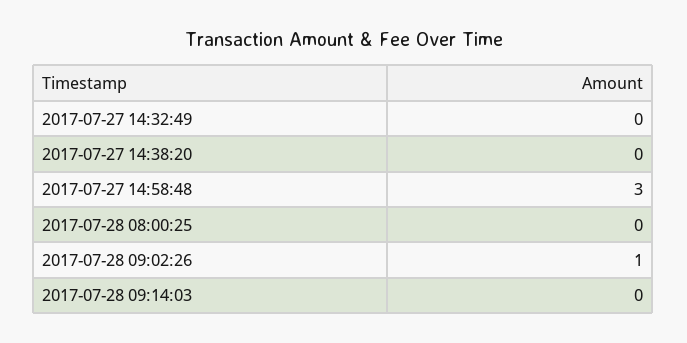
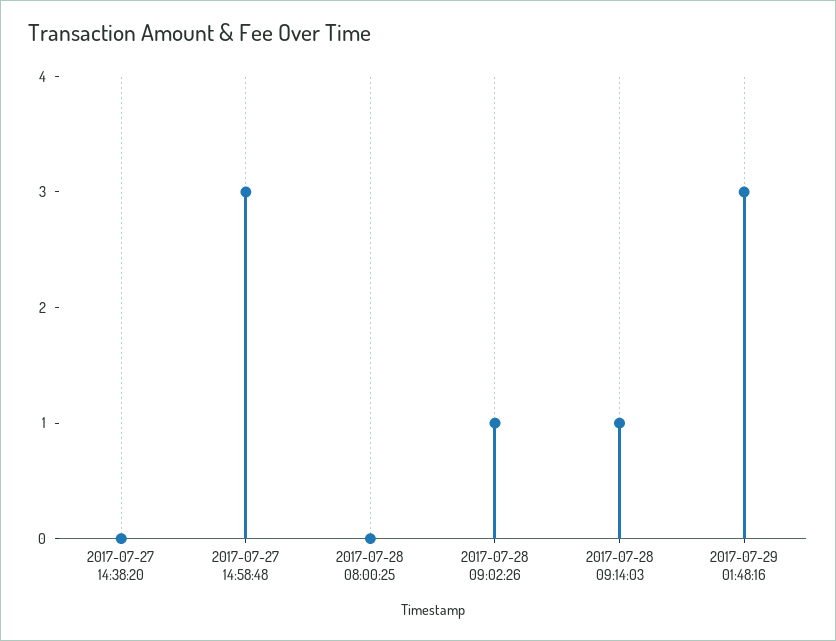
2017-07-27 14:32:49: 0 -> none
2017-07-28 09:14:03: 0 -> 1
2017-07-29 01:48:16: none -> 3

